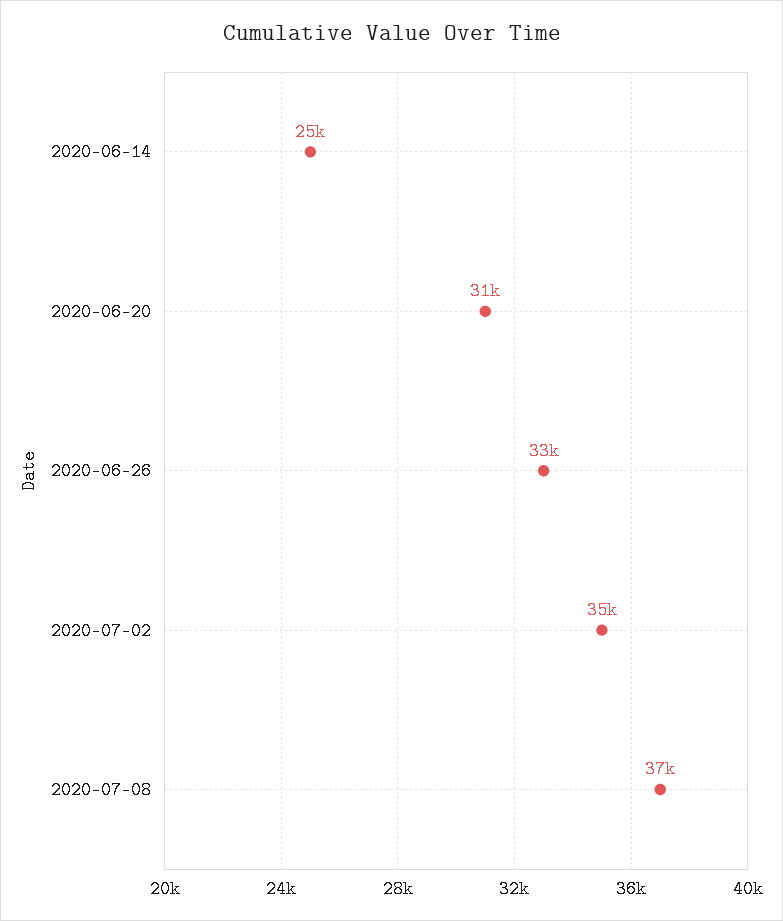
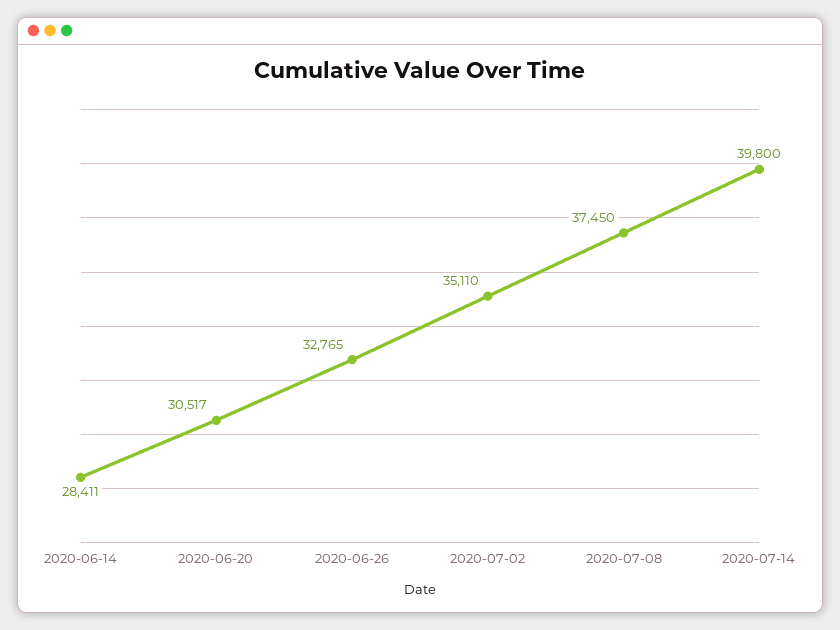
2020-06-14: 25000 -> 28411
2020-07-14: none -> 39800

